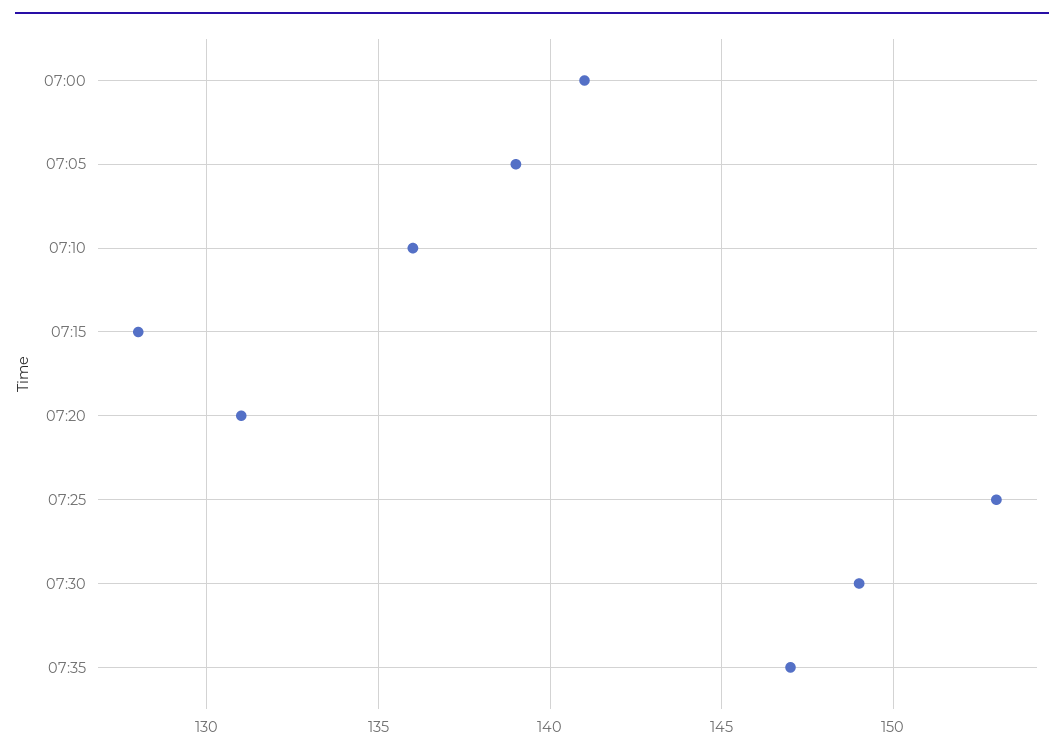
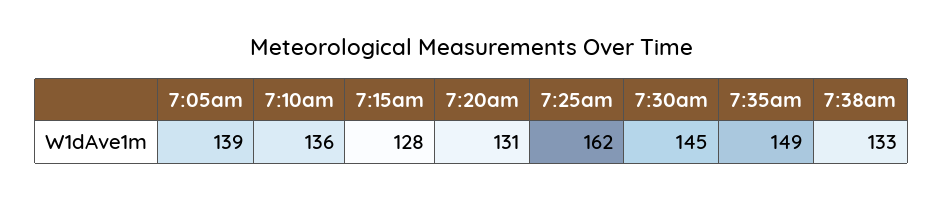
07:00: 141 -> none
07:25: 153 -> 162
07:30: 149 -> 145
07:35: 147 -> 149
7:38am: none -> 133

